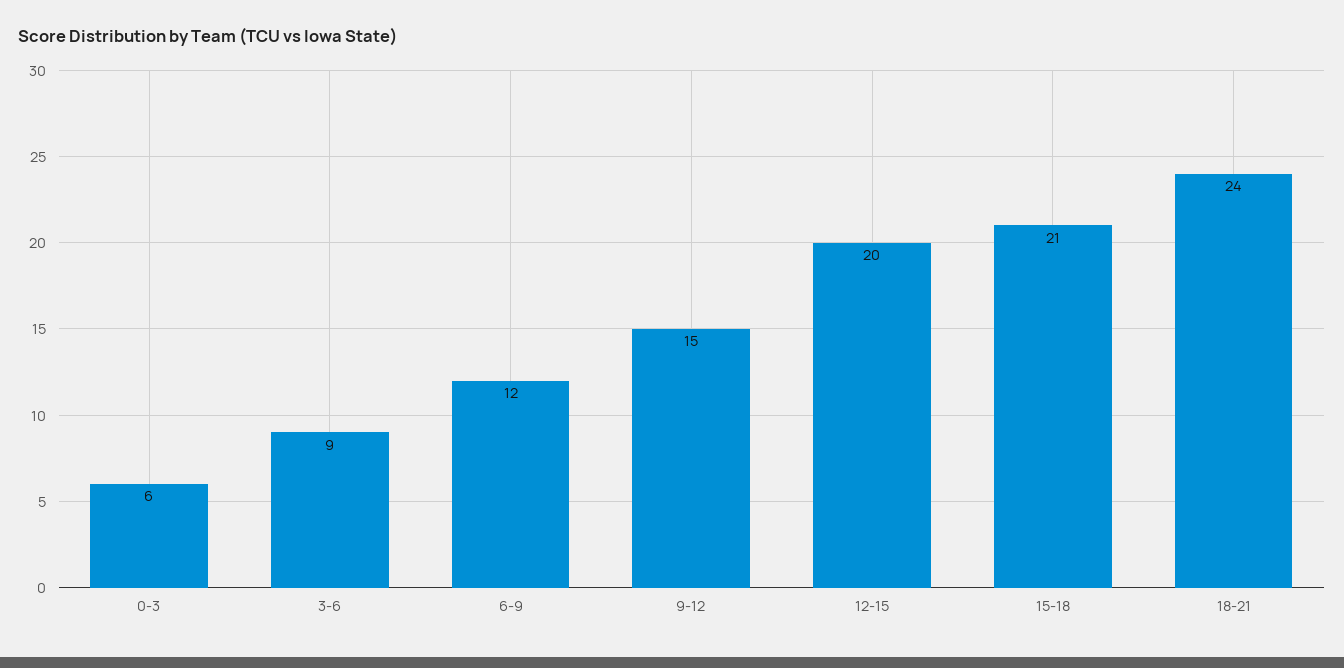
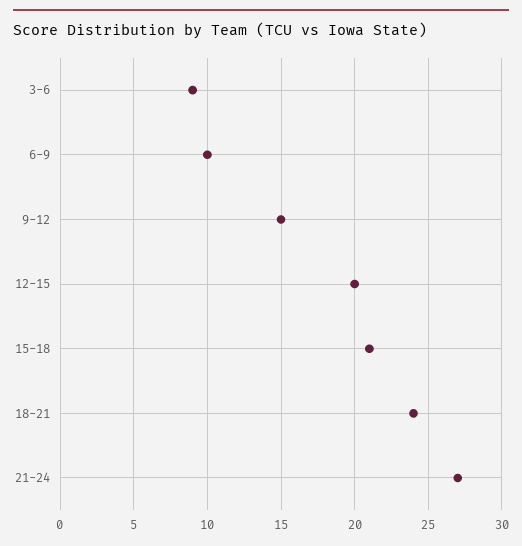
0-3: 6 -> none
6-9: 12 -> 10
21-24: none -> 27

